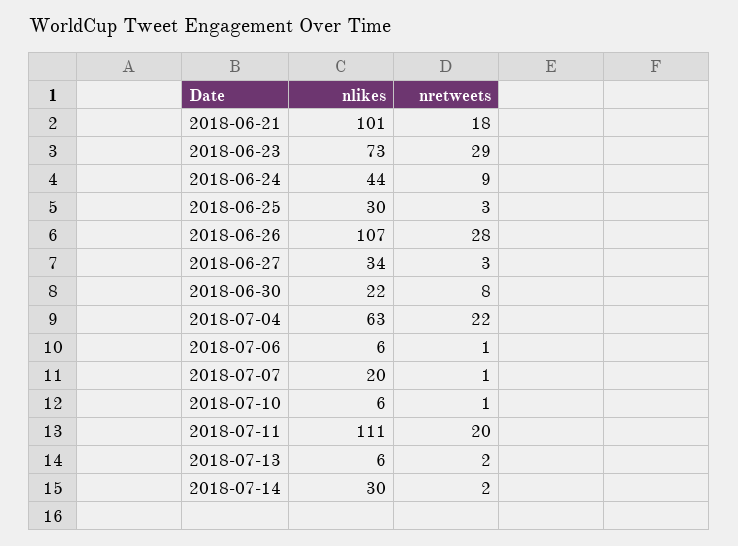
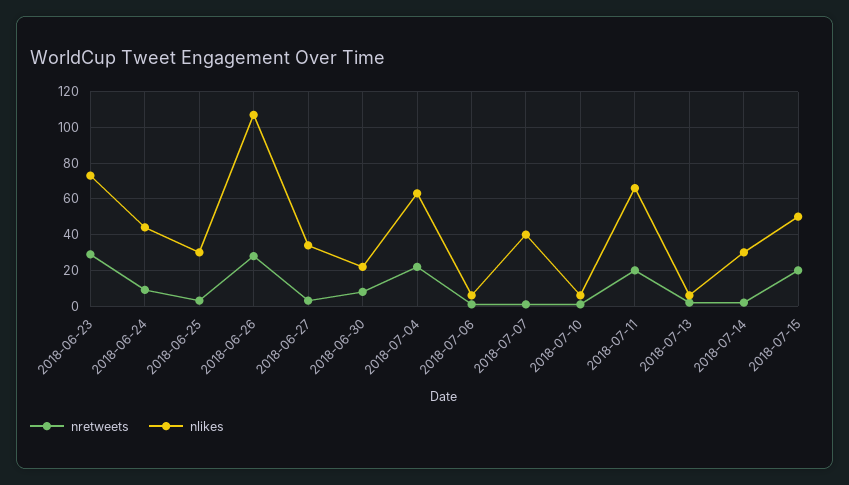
nlikes, 2018-06-21: 101 -> none
nretweets, 2018-06-21: 18 -> none
nlikes, 2018-07-07: 20 -> 40
nlikes, 2018-07-11: 111 -> 65
nretweets, 2018-07-15: none -> 20
nlikes, 2018-07-15: none -> 50

